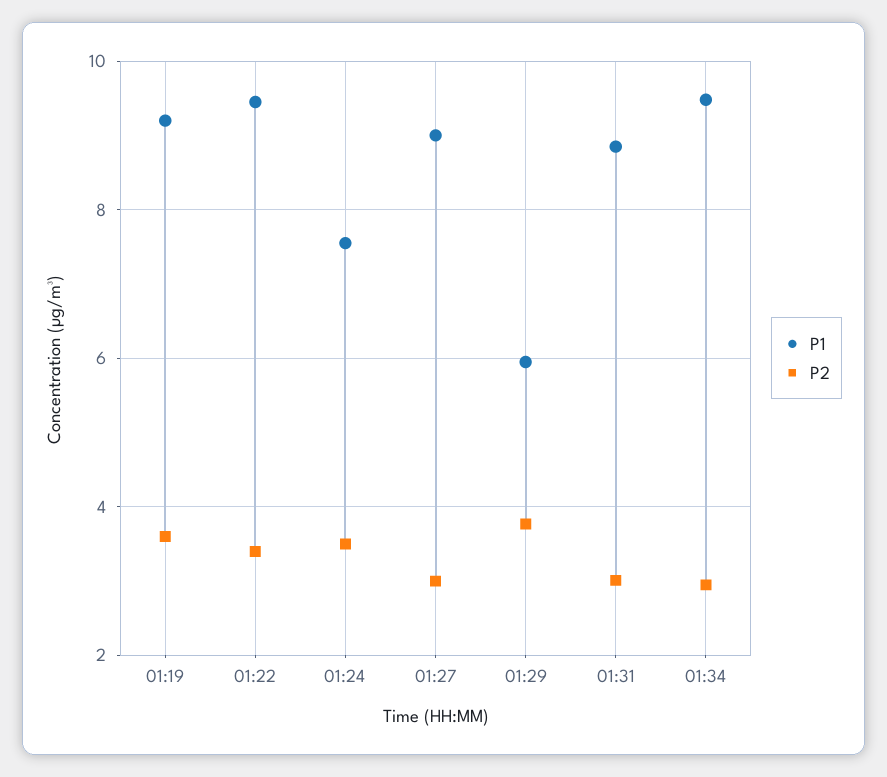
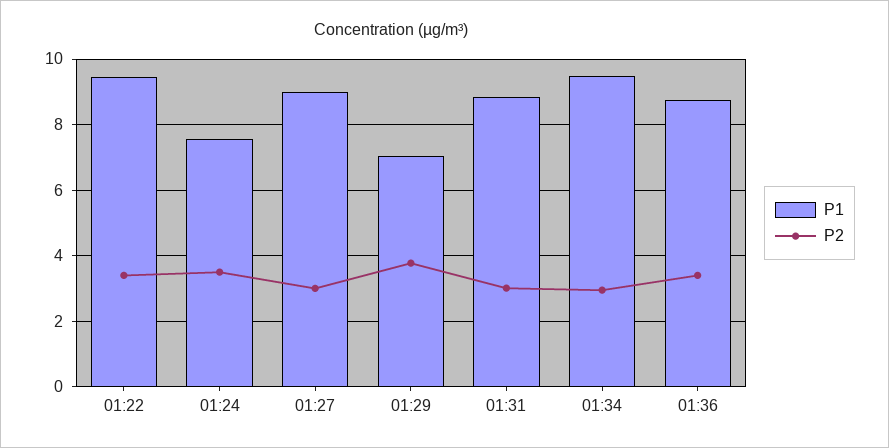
P1, 01:19: 9.2 -> none
P2, 01:19: 3.6 -> none
P1, 01:29: 6 -> 7
P1, 01:36: none -> 8.8
P2, 01:36: none -> 3.4

